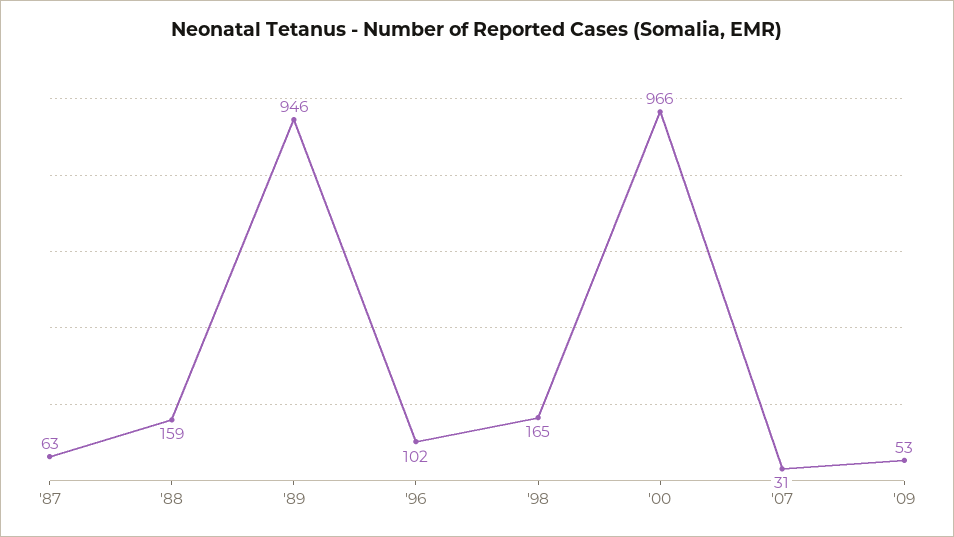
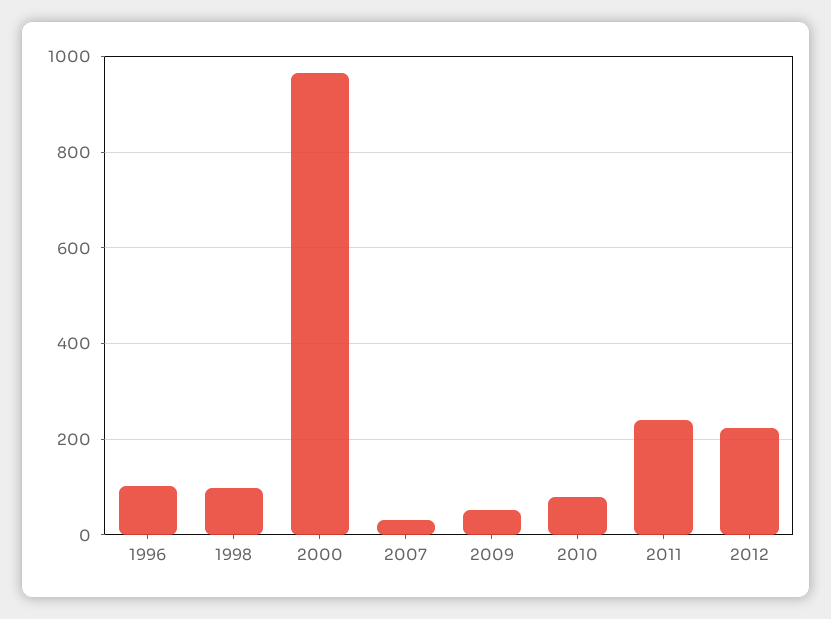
'87: 63 -> none
'88: 159 -> none
'89: 946 -> none
'98: 165 -> 100
2010: none -> 80
2011: none -> 240
2012: none -> 220

